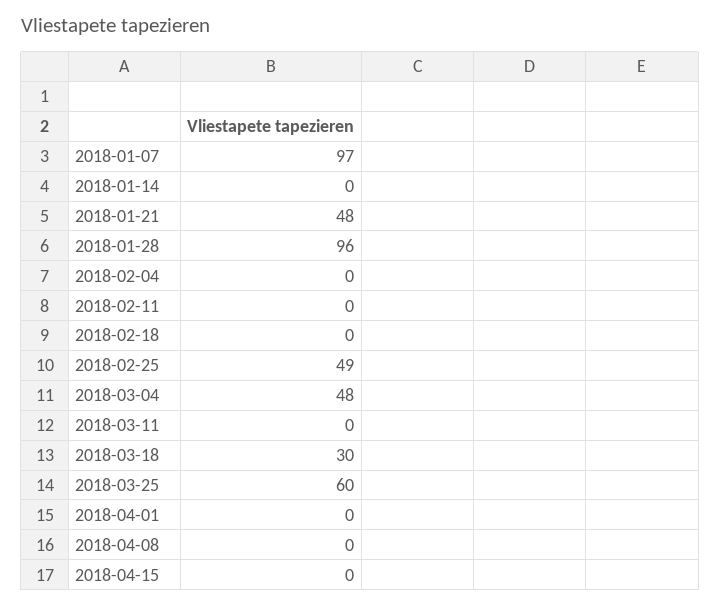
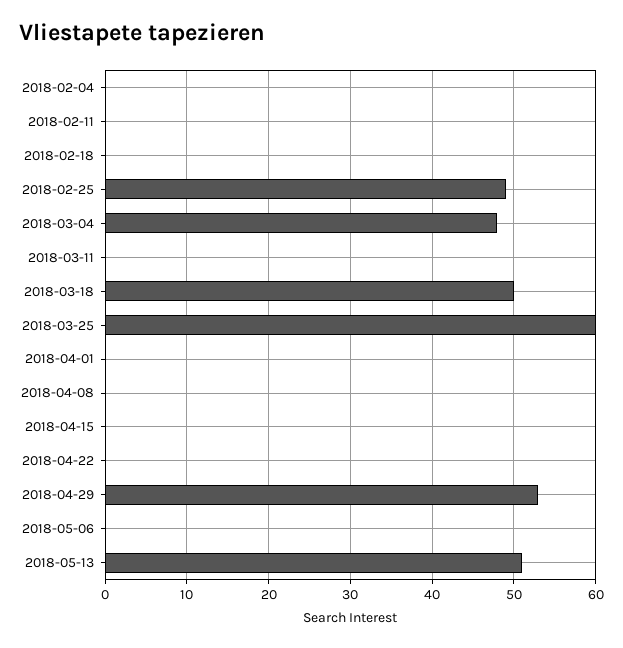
2018-01-07: 97 -> none
2018-01-14: 0 -> none
2018-01-21: 48 -> none
2018-01-28: 96 -> none
2018-03-18: 30 -> 50
2018-04-22: none -> 0
2018-04-29: none -> 53
2018-05-06: none -> 0
2018-05-13: none -> 51

